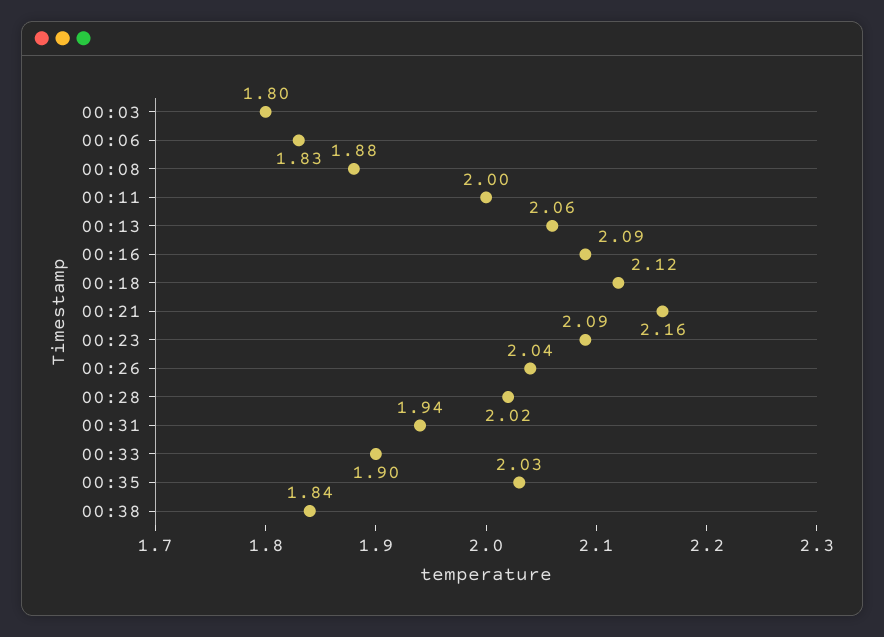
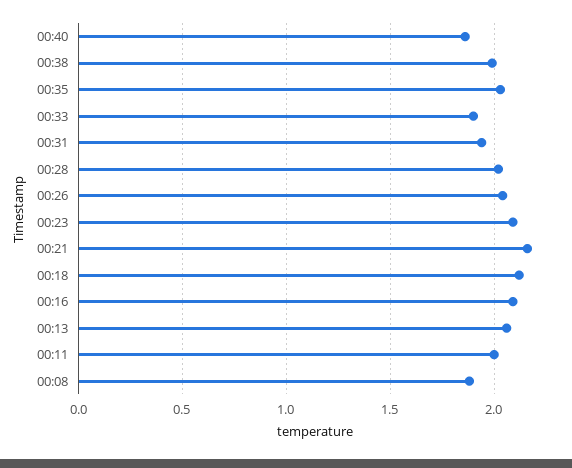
00:03: 1.8 -> none
00:06: 1.83 -> none
00:38: 1.84 -> 2
00:40: none -> 1.85

